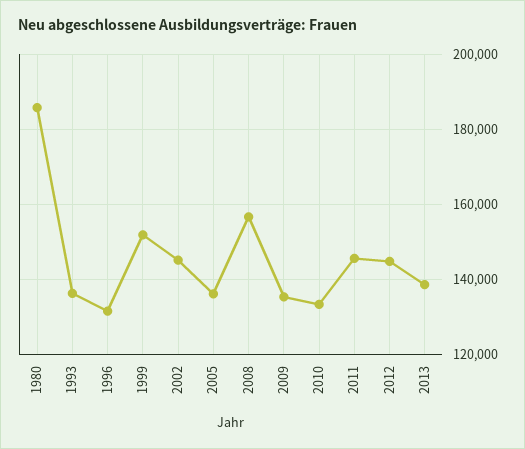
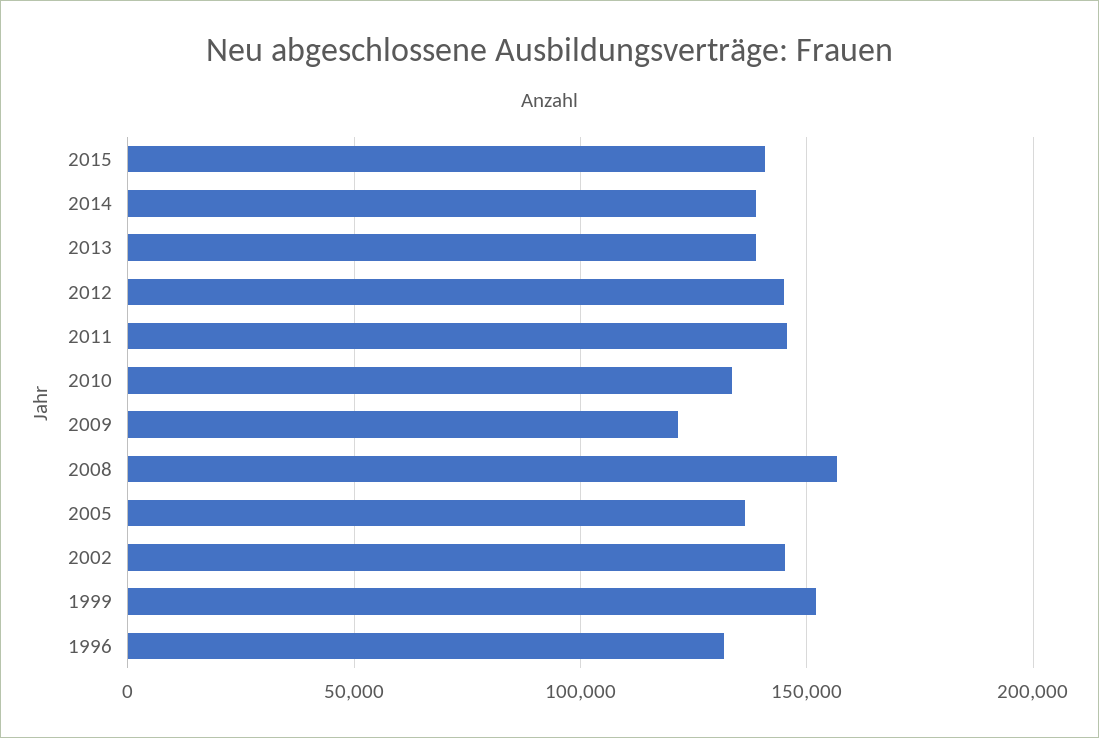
1980: 186000 -> none
1993: 136000 -> none
2009: 136000 -> 120000
2015: none -> 140000
2014: none -> 140000

